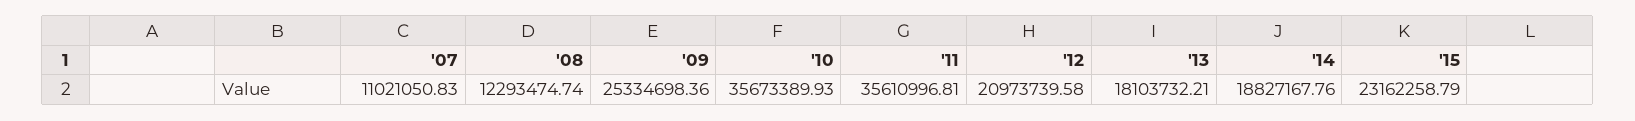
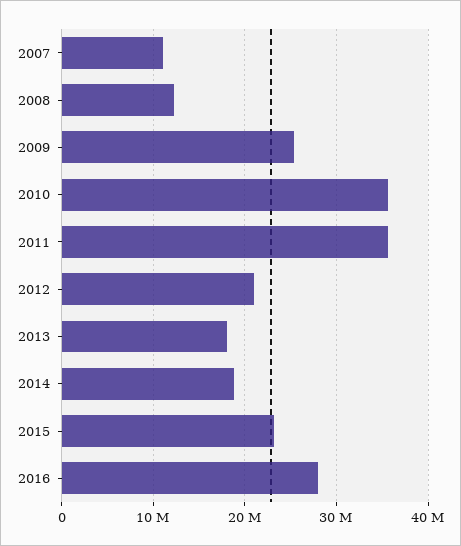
2016: none -> 28000000

